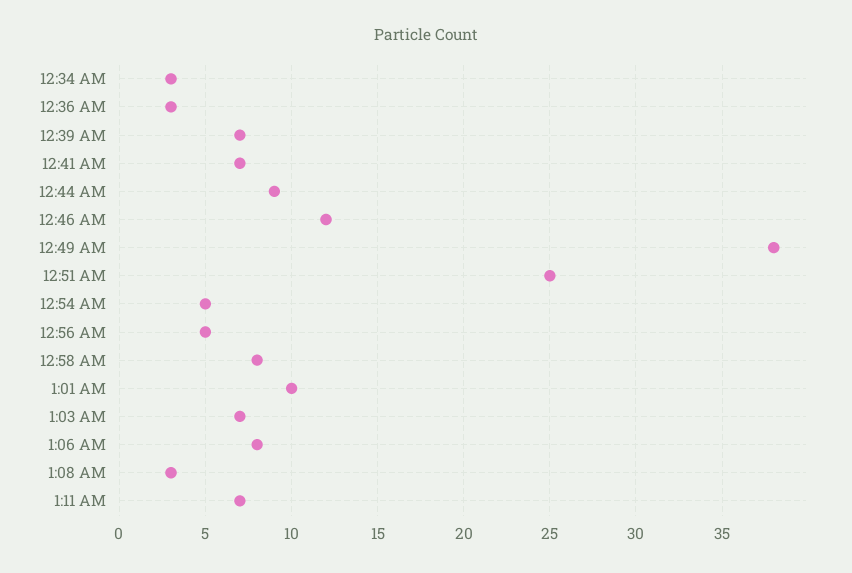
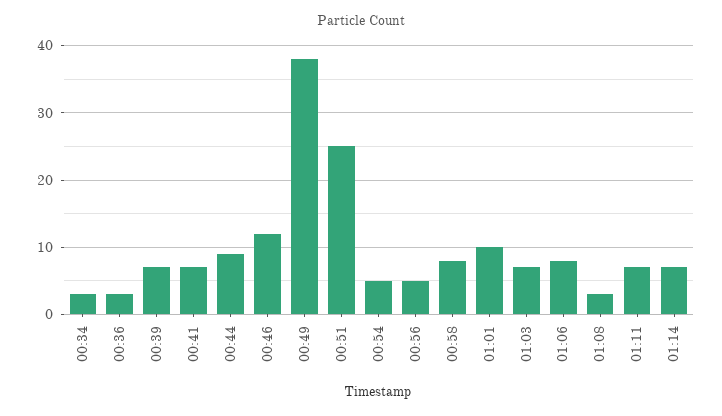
01:14: none -> 7

